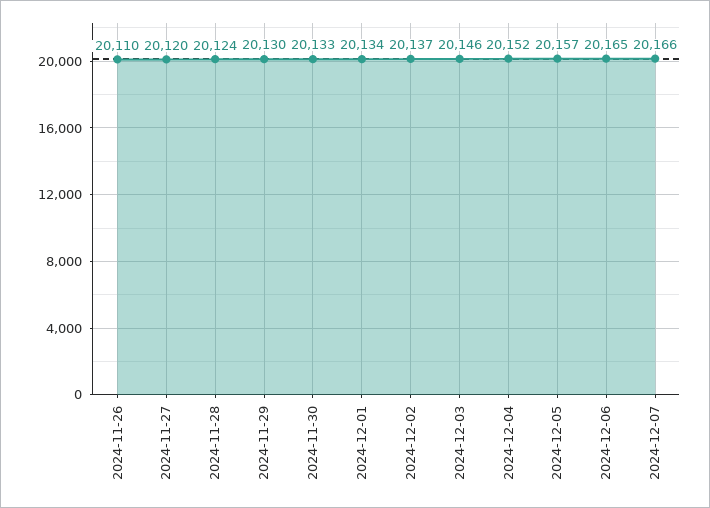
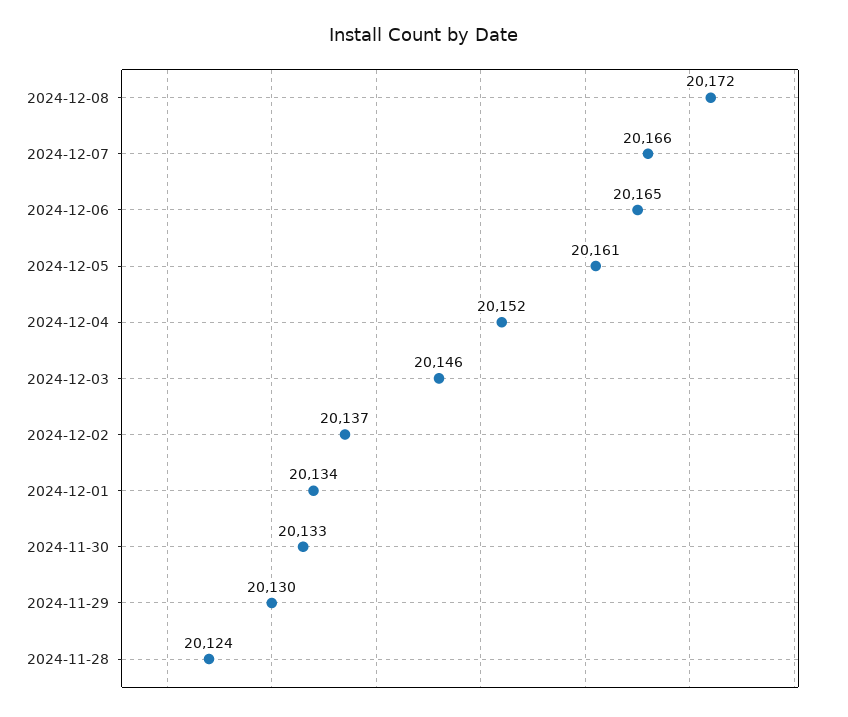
2024-11-26: 20110 -> none
2024-11-27: 20120 -> none
2024-12-05: 20157 -> 20161
2024-12-08: none -> 20172

